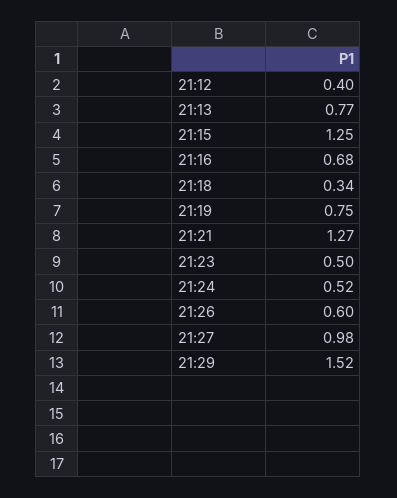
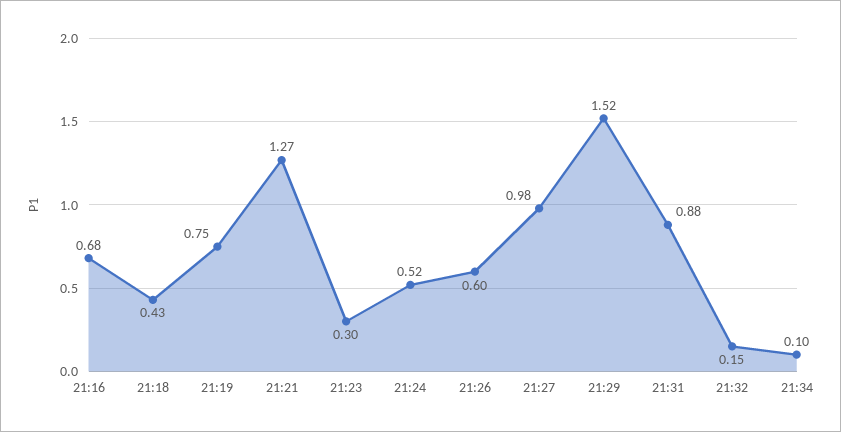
21:12: 0.4 -> none
21:13: 0.77 -> none
21:15: 1.25 -> none
21:18: 0.34 -> 0.43
21:23: 0.5 -> 0.3
21:31: none -> 0.88
21:32: none -> 0.15
21:34: none -> 0.1

